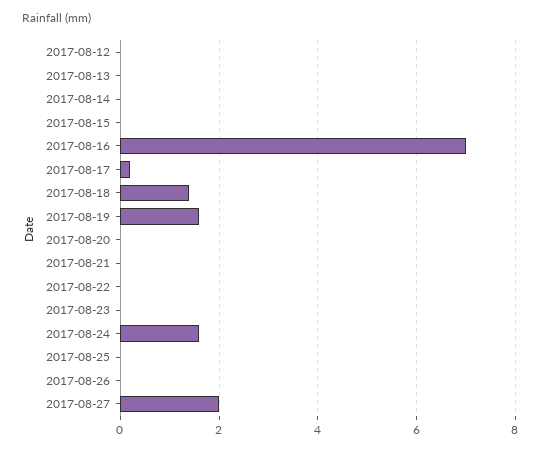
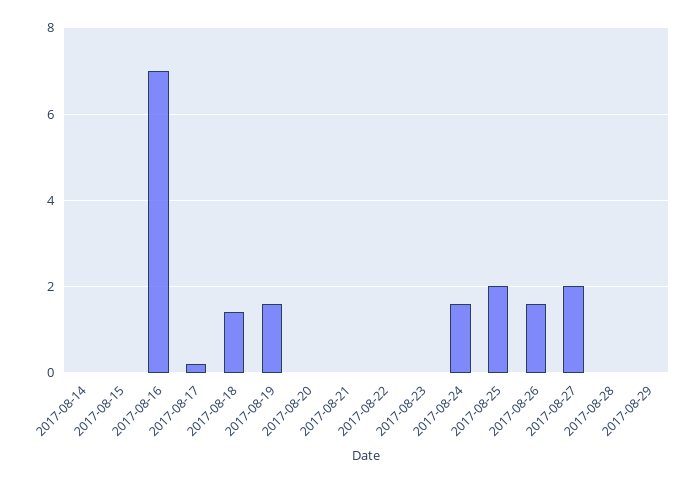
2017-08-12: 0 -> none
2017-08-13: 0 -> none
2017-08-25: 0 -> 2
2017-08-26: 0 -> 1.5
2017-08-28: none -> 0
2017-08-29: none -> 0

